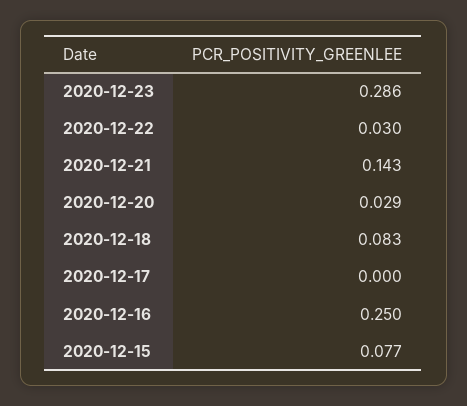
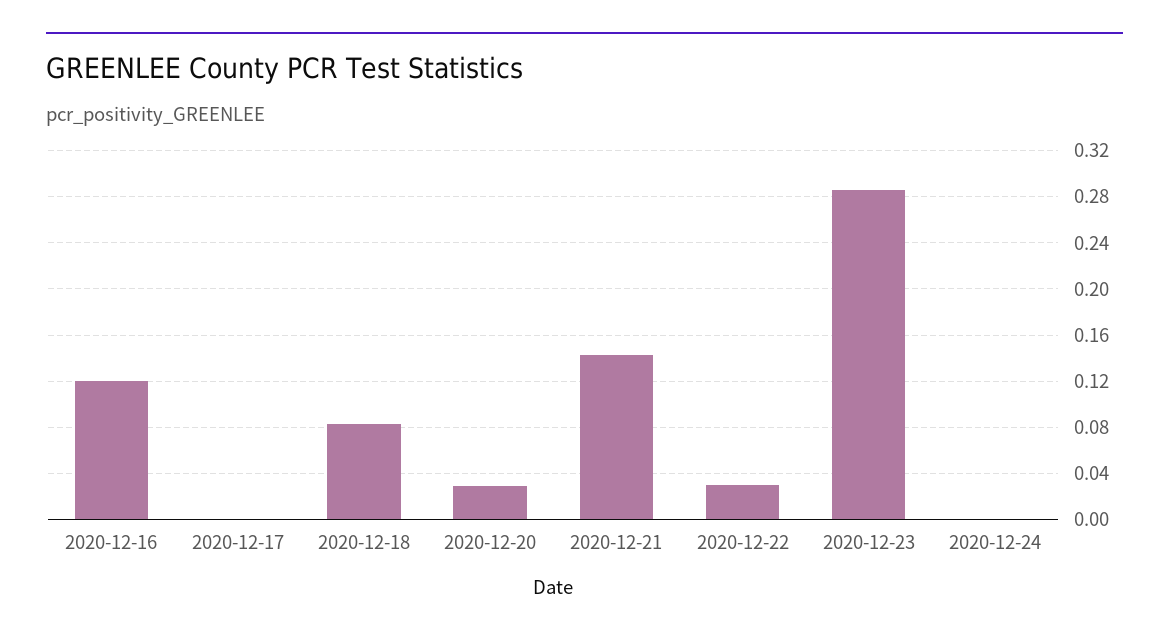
2020-12-16: 0.25 -> 0.12
2020-12-15: 0.077 -> none
2020-12-24: none -> 0

